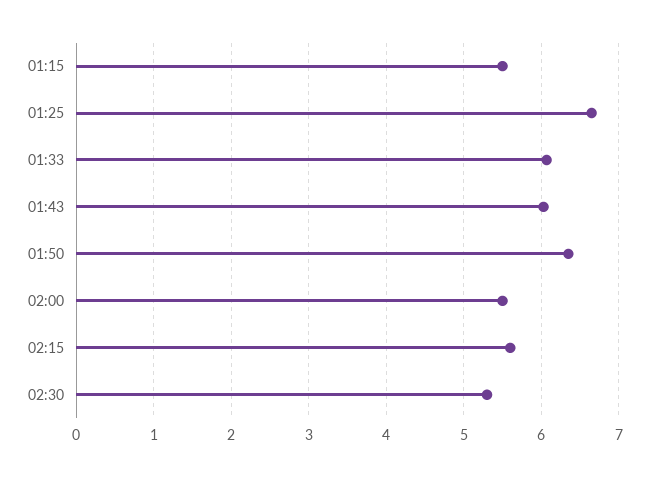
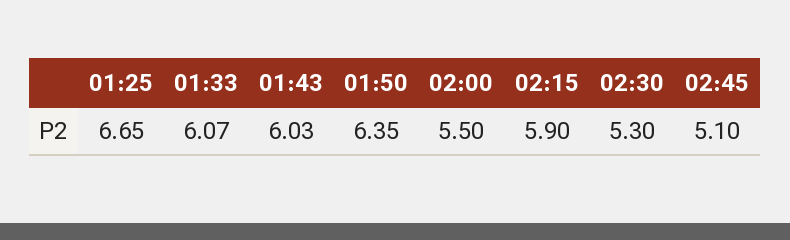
01:15: 5.5 -> none
02:15: 5.6 -> 5.9
02:45: none -> 5.1

